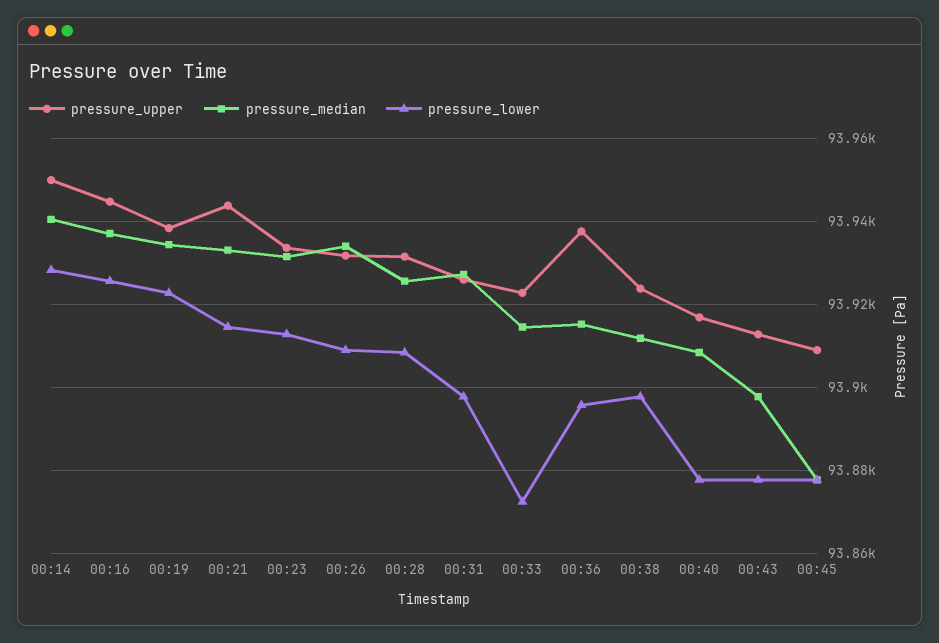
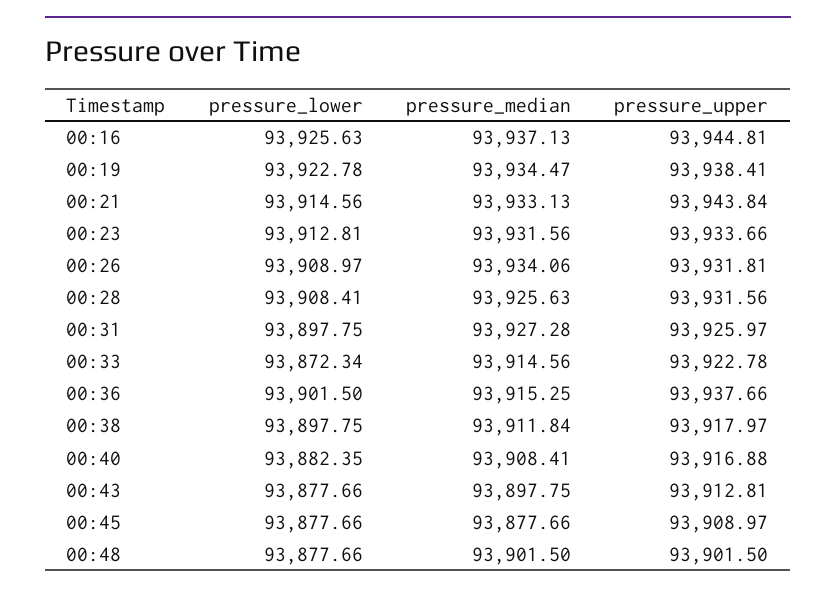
pressure_upper, 00:14: 93950 -> none
pressure_median, 00:14: 93940 -> none
pressure_lower, 00:14: 93928 -> none
pressure_lower, 00:36: 93896 -> 93901.5
pressure_upper, 00:38: 93924 -> 93917.97
pressure_lower, 00:40: 93878 -> 93882.35
pressure_lower, 00:48: none -> 93877.66
pressure_median, 00:48: none -> 93901.5
pressure_upper, 00:48: none -> 93901.5

